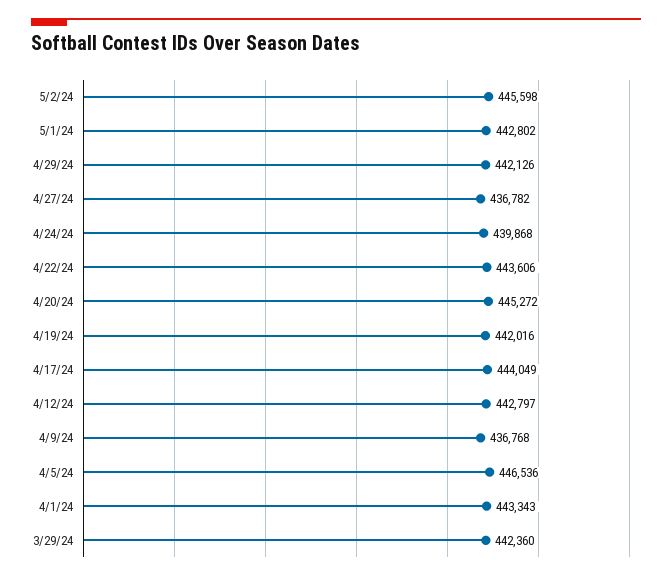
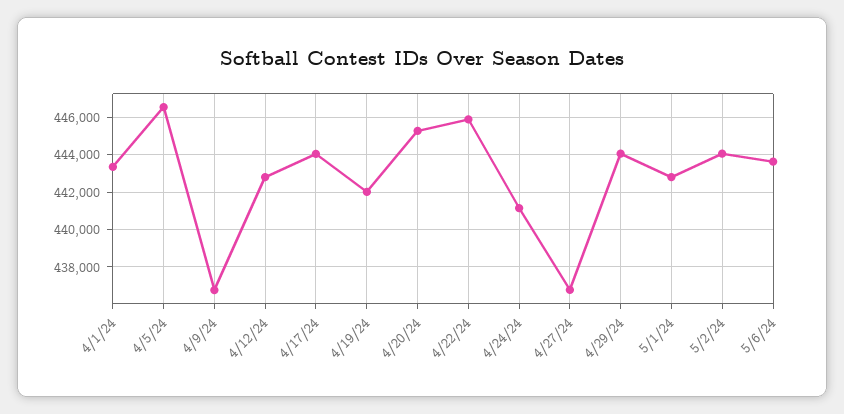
5/2/24: 445598 -> 444000
4/29/24: 442126 -> 444000
4/24/24: 439868 -> 441000
4/22/24: 443606 -> 446000
3/29/24: 442360 -> none
5/6/24: none -> 443500

